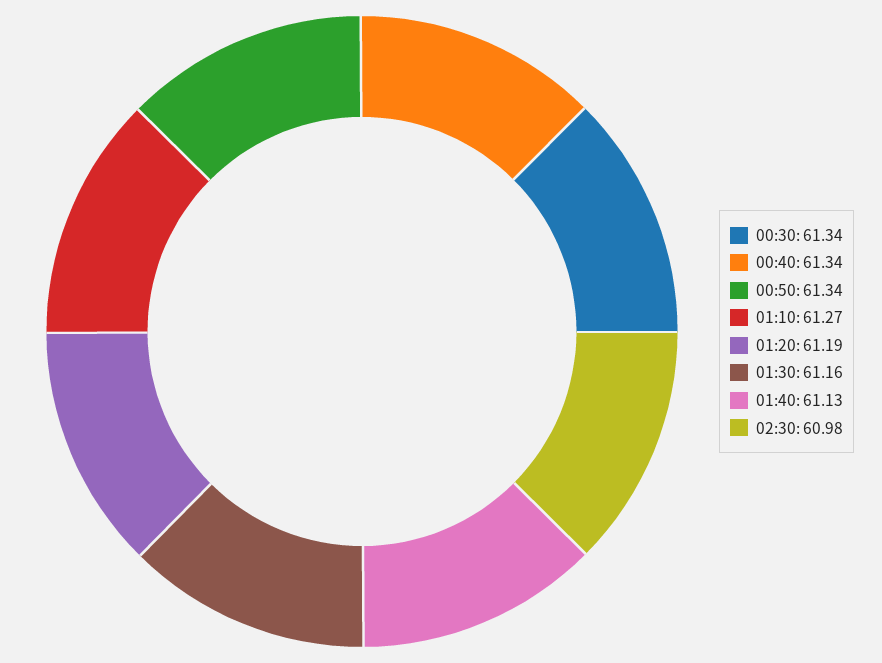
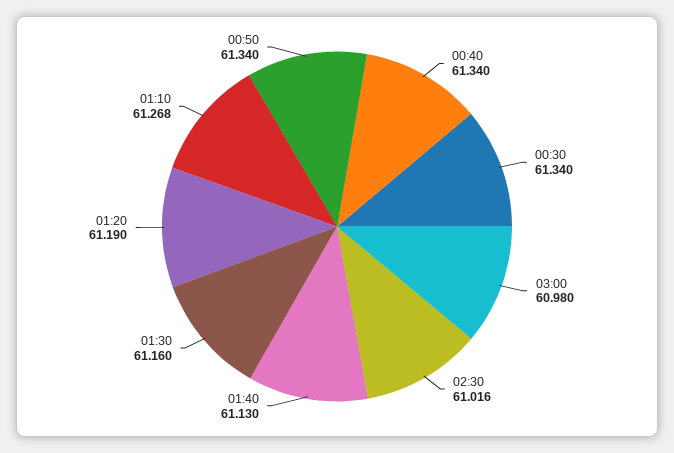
02:30: 60.98 -> 61.016
03:00: none -> 60.98

